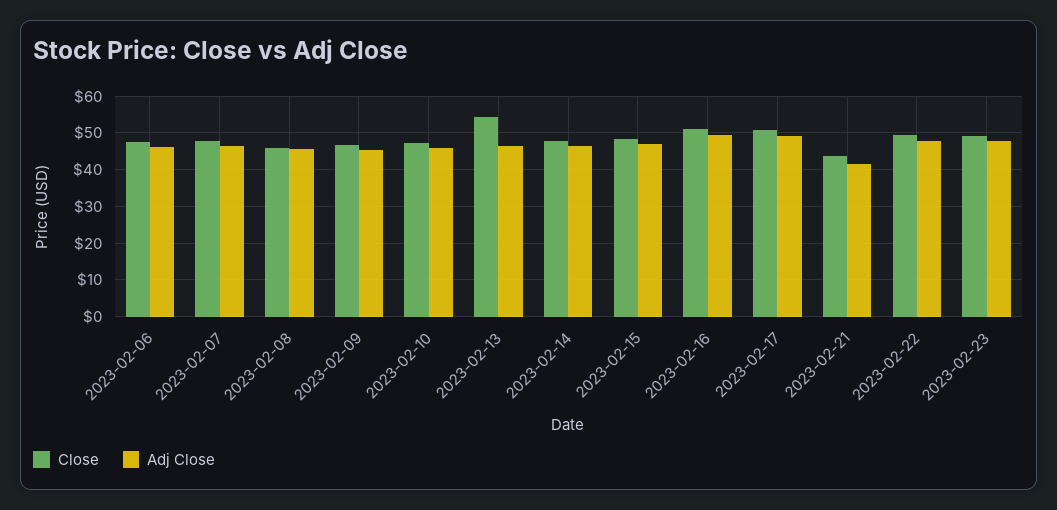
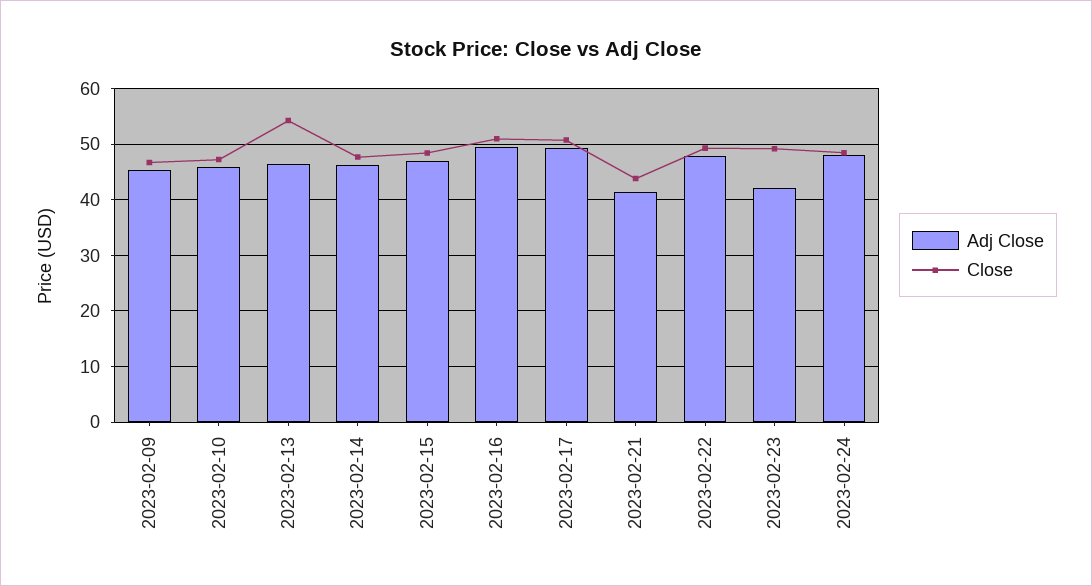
Close, 2023-02-06: 48 -> none
Adj Close, 2023-02-06: 46 -> none
Close, 2023-02-07: 48 -> none
Adj Close, 2023-02-07: 46 -> none
Close, 2023-02-08: 46 -> none
Adj Close, 2023-02-08: 46 -> none
Adj Close, 2023-02-23: 48 -> 42
Adj Close, 2023-02-24: none -> 48
Close, 2023-02-24: none -> 48

